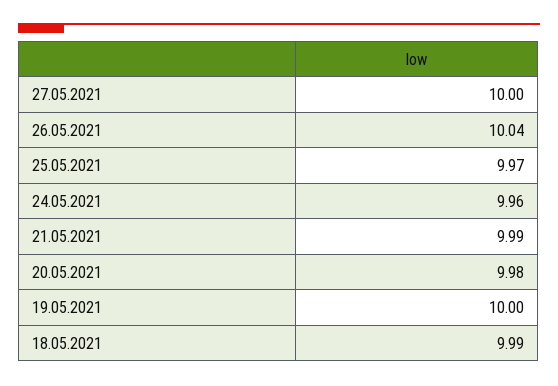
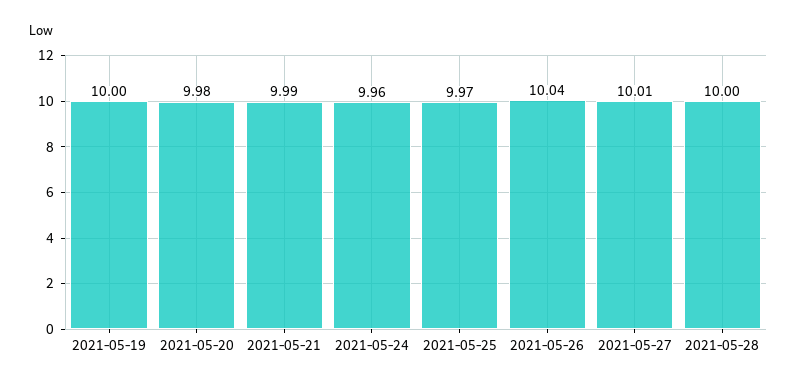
27.05.2021: 10 -> 10.01
18.05.2021: 9.99 -> none
2021-05-28: none -> 10

